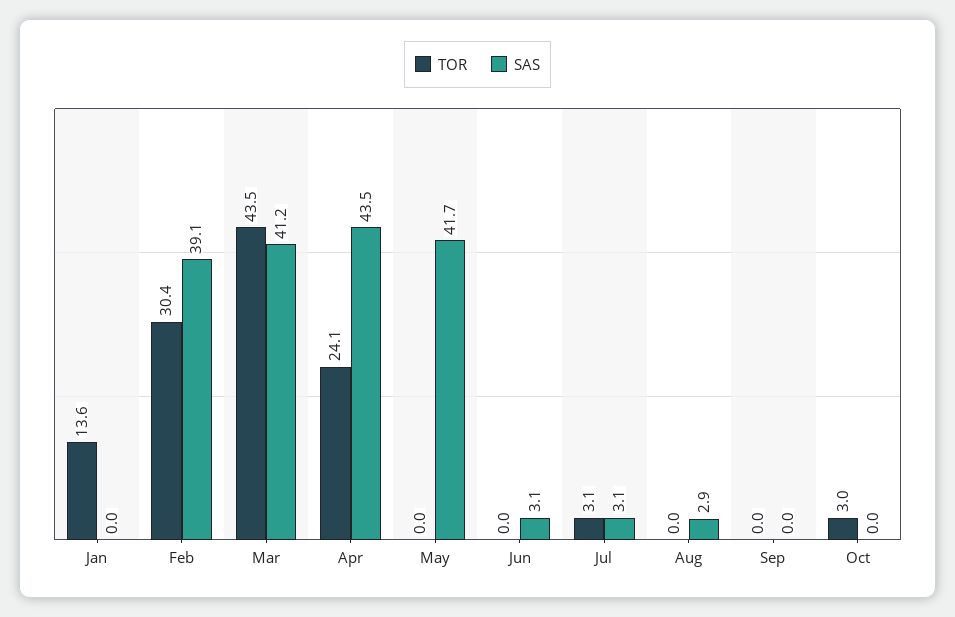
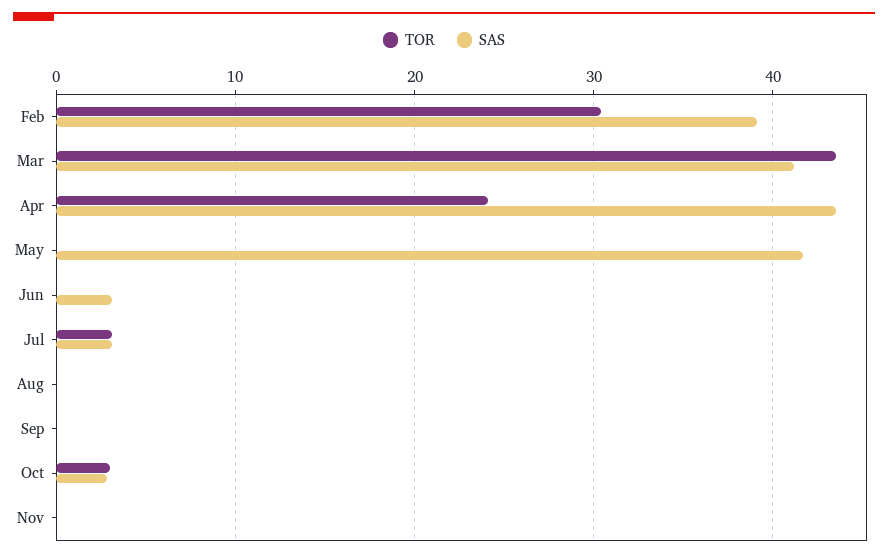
TOR, Jan: 13.6 -> none
SAS, Jan: 0 -> none
SAS, Aug: 2.9 -> 0
SAS, Oct: 0 -> 3
TOR, Nov: none -> 0
SAS, Nov: none -> 0

